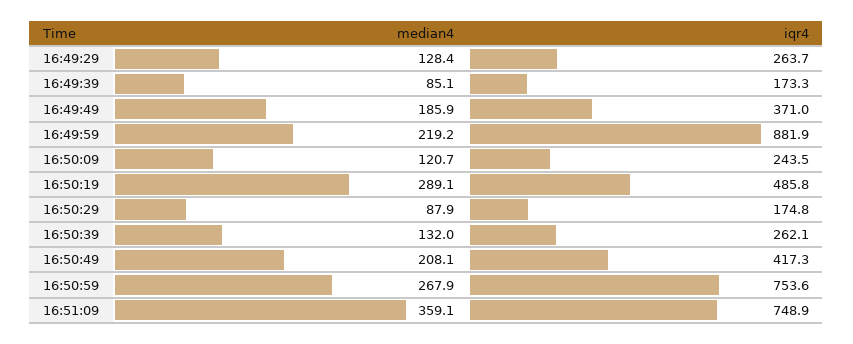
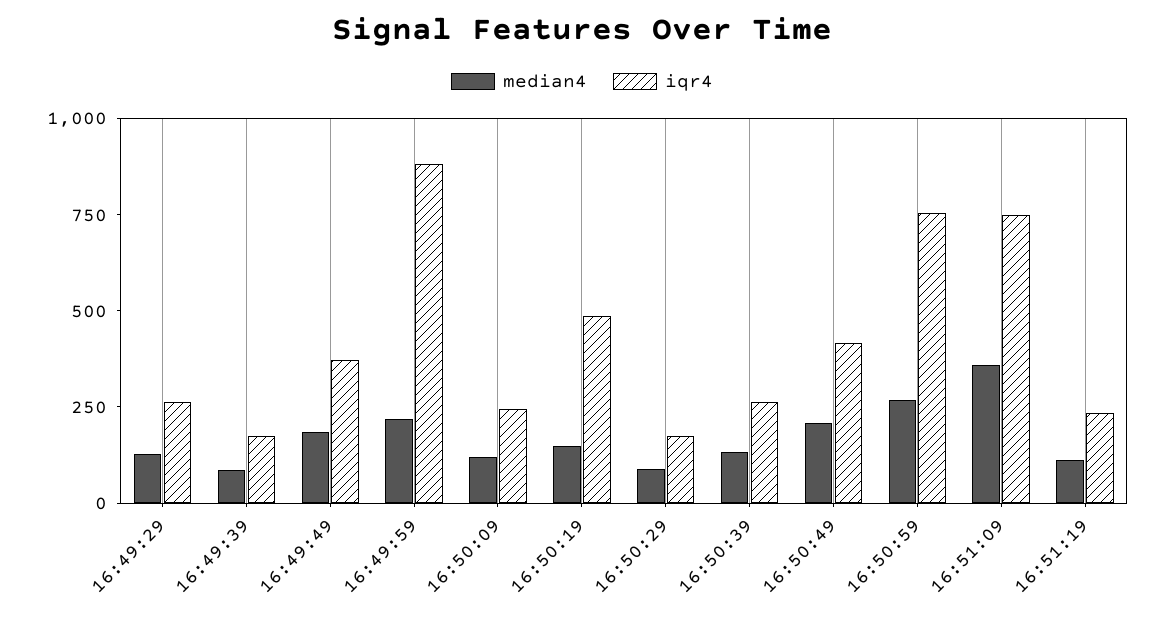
median4, 16:50:19: 289.1 -> 150
median4, 16:51:19: none -> 100
iqr4, 16:51:19: none -> 250

